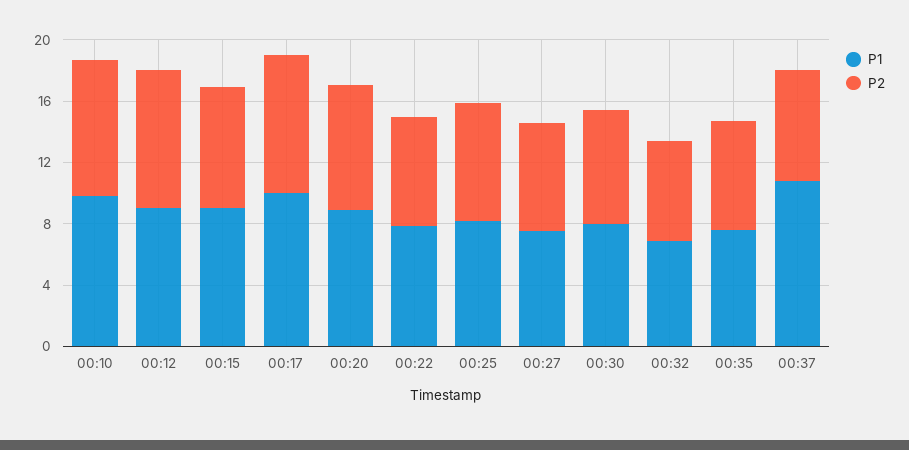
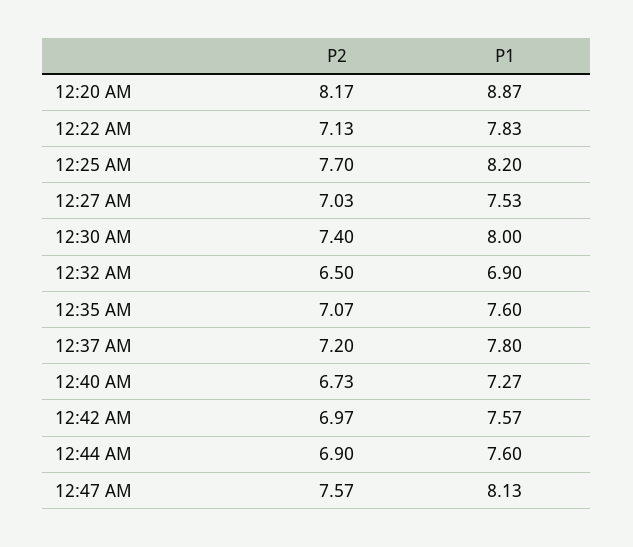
P1, 00:10: 10 -> none
P2, 00:10: 9 -> none
P1, 00:12: 9 -> none
P2, 00:12: 9 -> none
P1, 00:15: 9 -> none
P2, 00:15: 8 -> none
P1, 00:17: 10 -> none
P2, 00:17: 9 -> none
P1, 00:37: 11 -> 7.8
P2, 12:40 AM: none -> 6.73
P1, 12:40 AM: none -> 7.27
P2, 12:42 AM: none -> 6.97
P1, 12:42 AM: none -> 7.57
P2, 12:44 AM: none -> 6.9
P1, 12:44 AM: none -> 7.6
P2, 12:47 AM: none -> 7.57
P1, 12:47 AM: none -> 8.13

